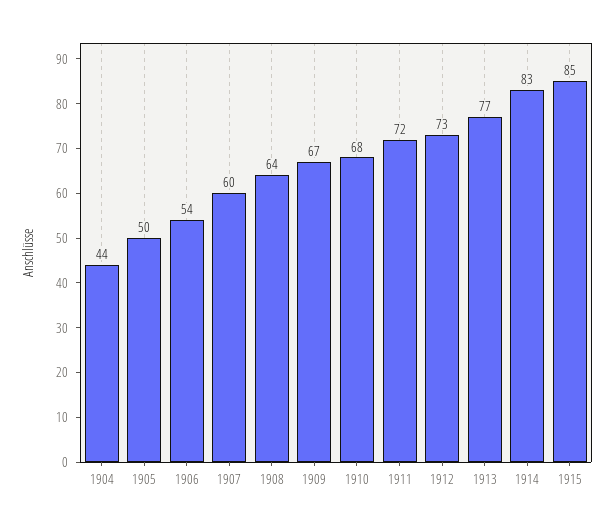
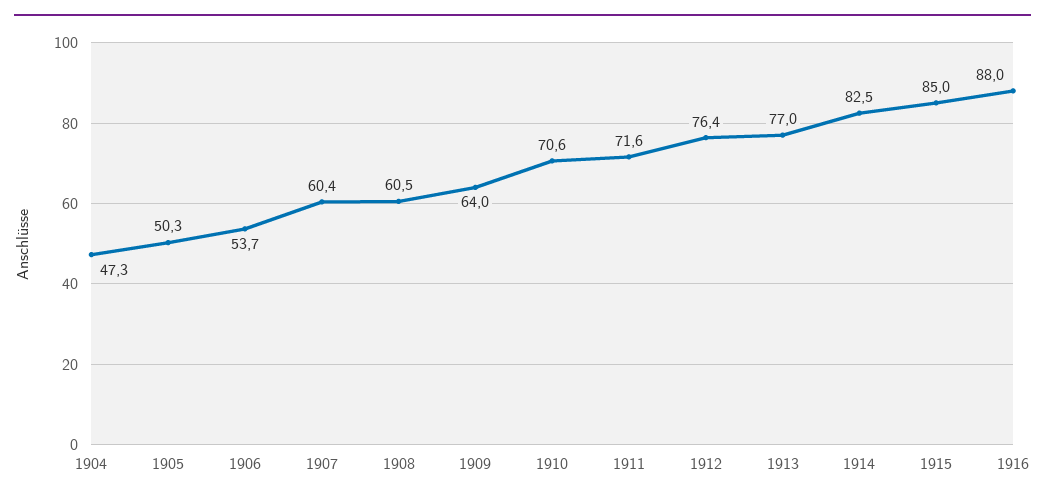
1904: 44 -> 47.3
1908: 64 -> 60.5
1909: 67 -> 64
1910: 68 -> 70.6
1912: 73 -> 76.4
1916: none -> 88

